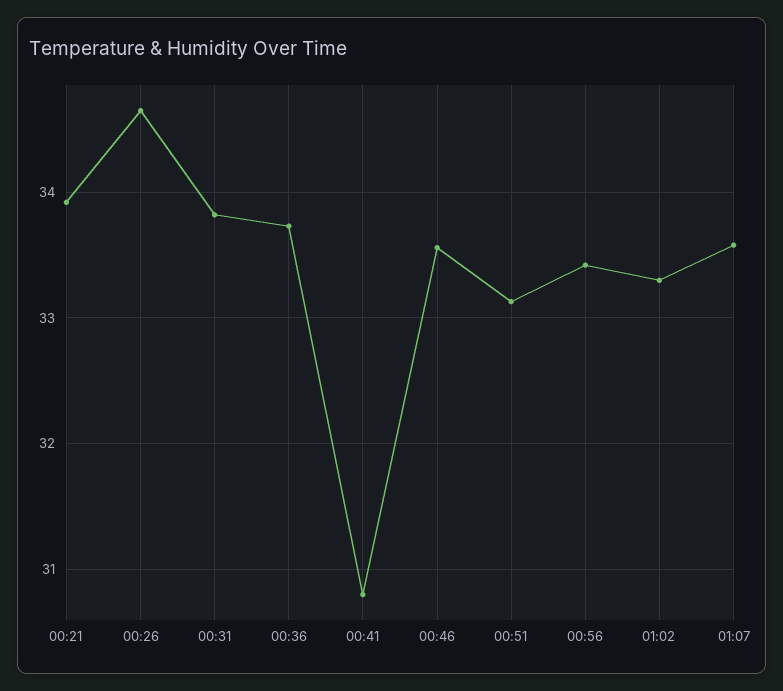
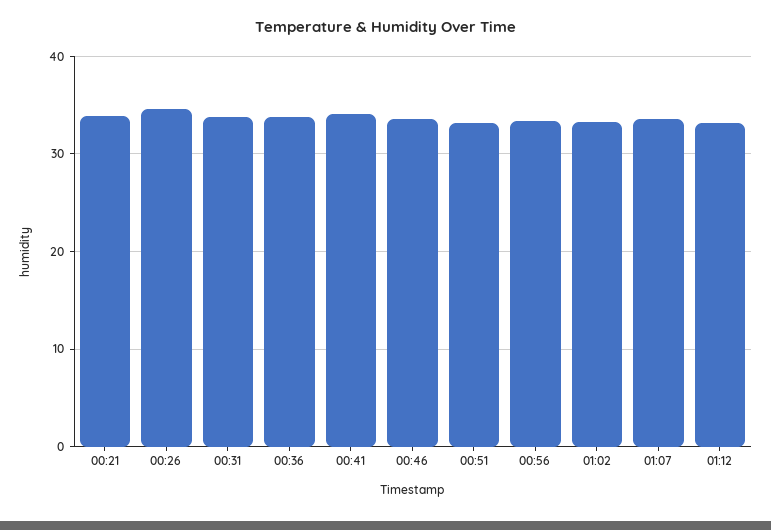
00:41: 30.8 -> 34
01:12: none -> 33

